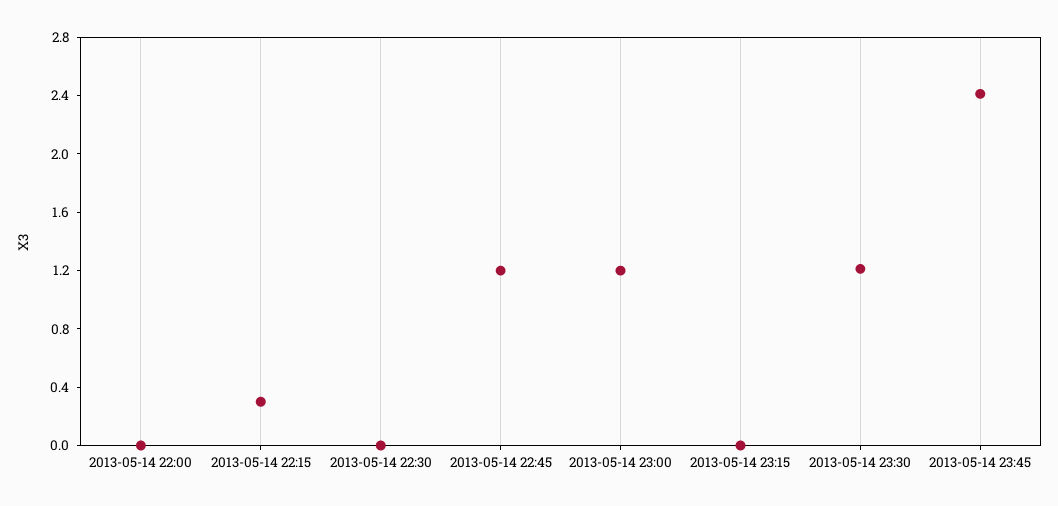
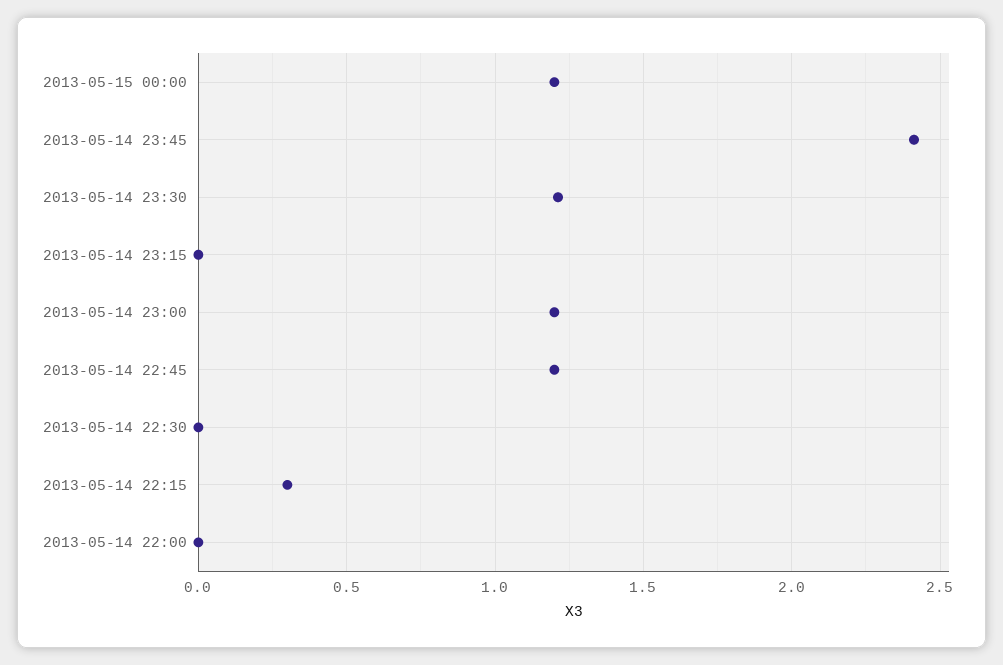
2013-05-15 00:00: none -> 1.2

